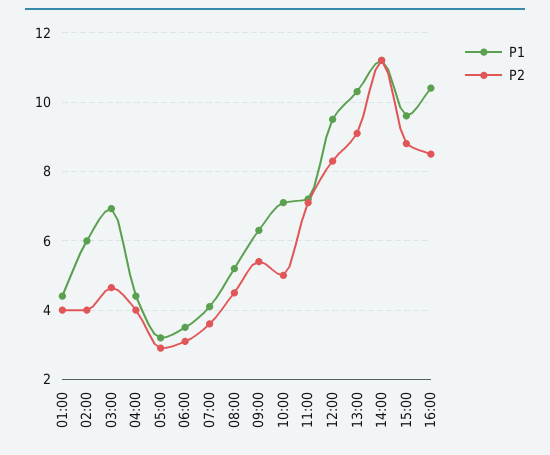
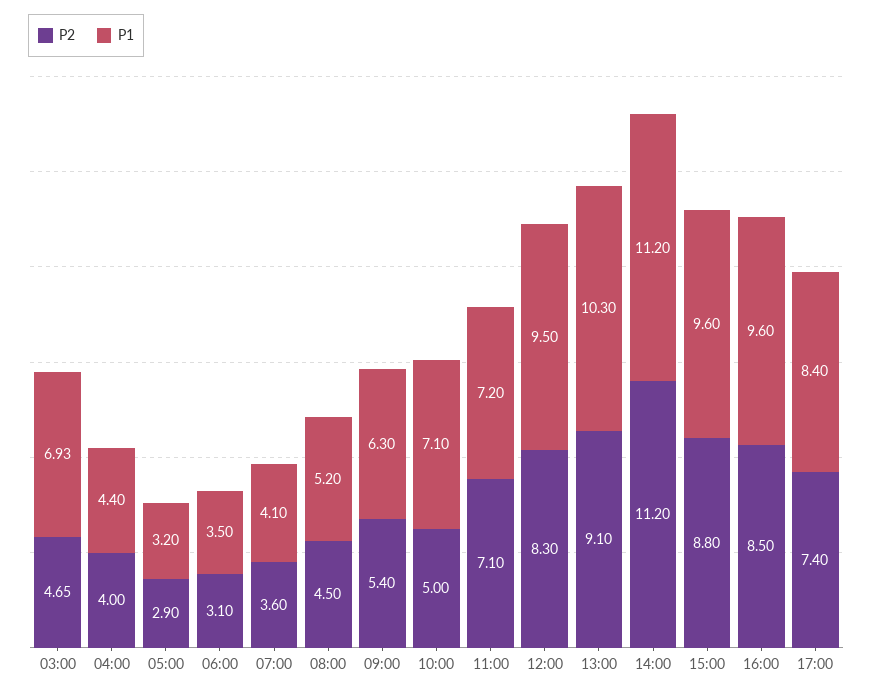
P1, 01:00: 4.4 -> none
P2, 01:00: 4 -> none
P1, 02:00: 6 -> none
P2, 02:00: 4 -> none
P1, 16:00: 10.4 -> 9.6
P2, 17:00: none -> 7.4
P1, 17:00: none -> 8.4

